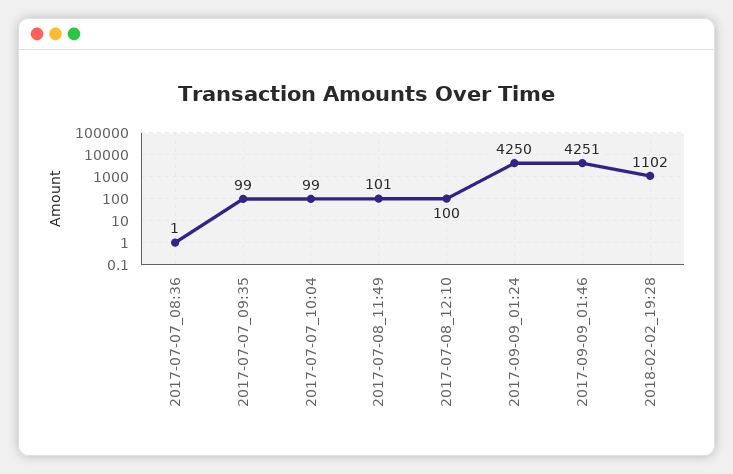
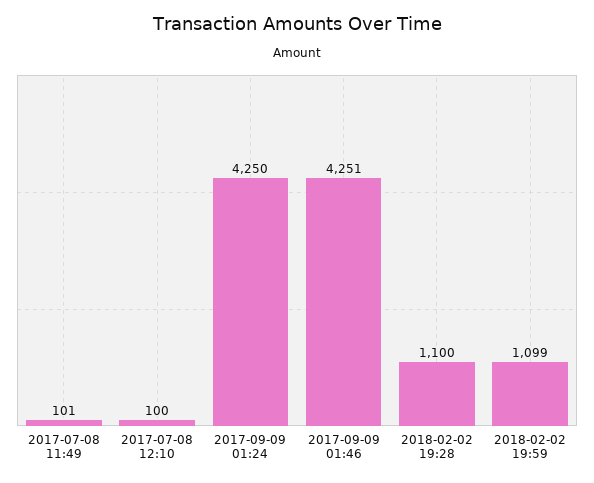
2017-07-07_08:36: 1 -> none
2017-07-07_09:35: 99 -> none
2017-07-07_10:04: 99 -> none
2018-02-02_19:28: 1102 -> 1100
2018-02-02 19:59: none -> 1099

